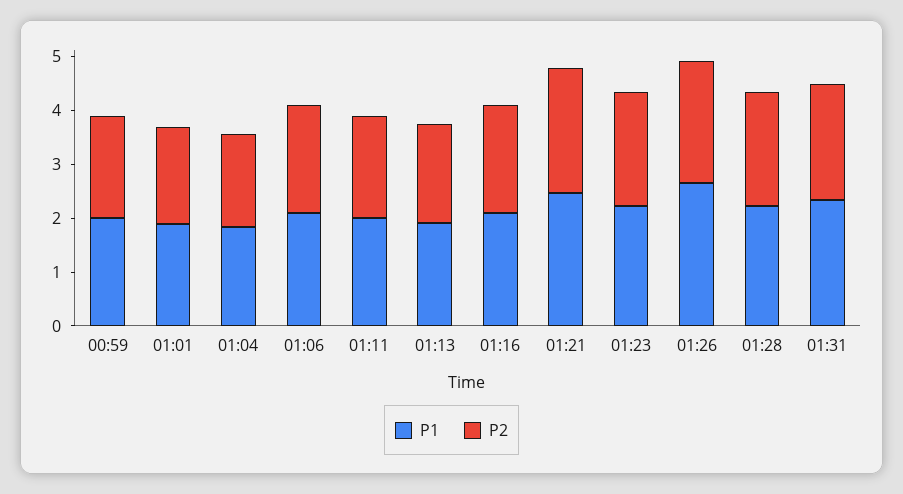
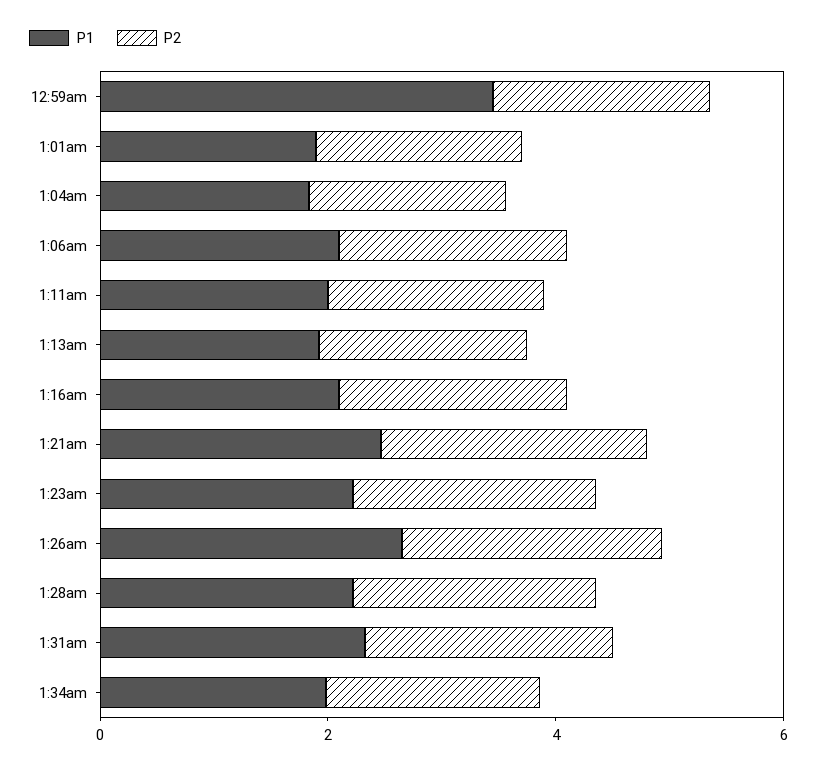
P1, 00:59: 2 -> 3.5
P1, 1:34am: none -> 2
P2, 1:34am: none -> 2

